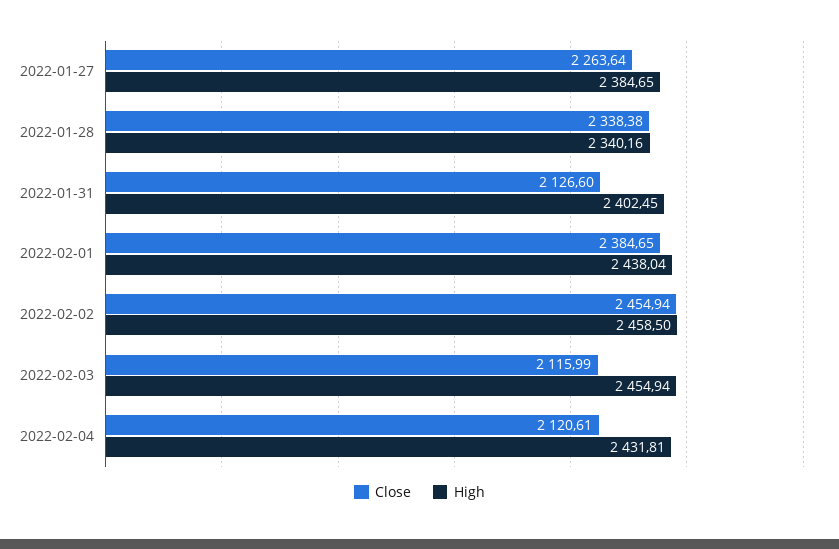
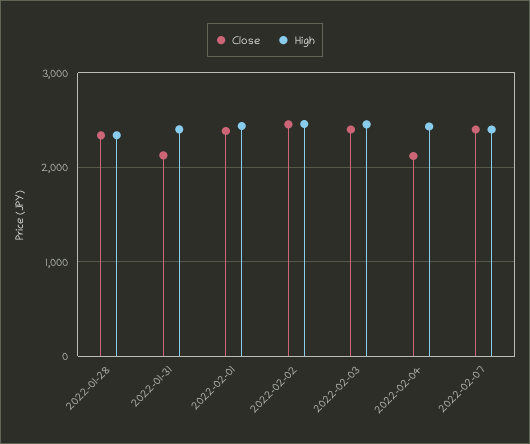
Close, 2022-01-27: 2263.64 -> none
High, 2022-01-27: 2384.65 -> none
Close, 2022-02-03: 2115.99 -> 2400
Close, 2022-02-07: none -> 2400
High, 2022-02-07: none -> 2400

